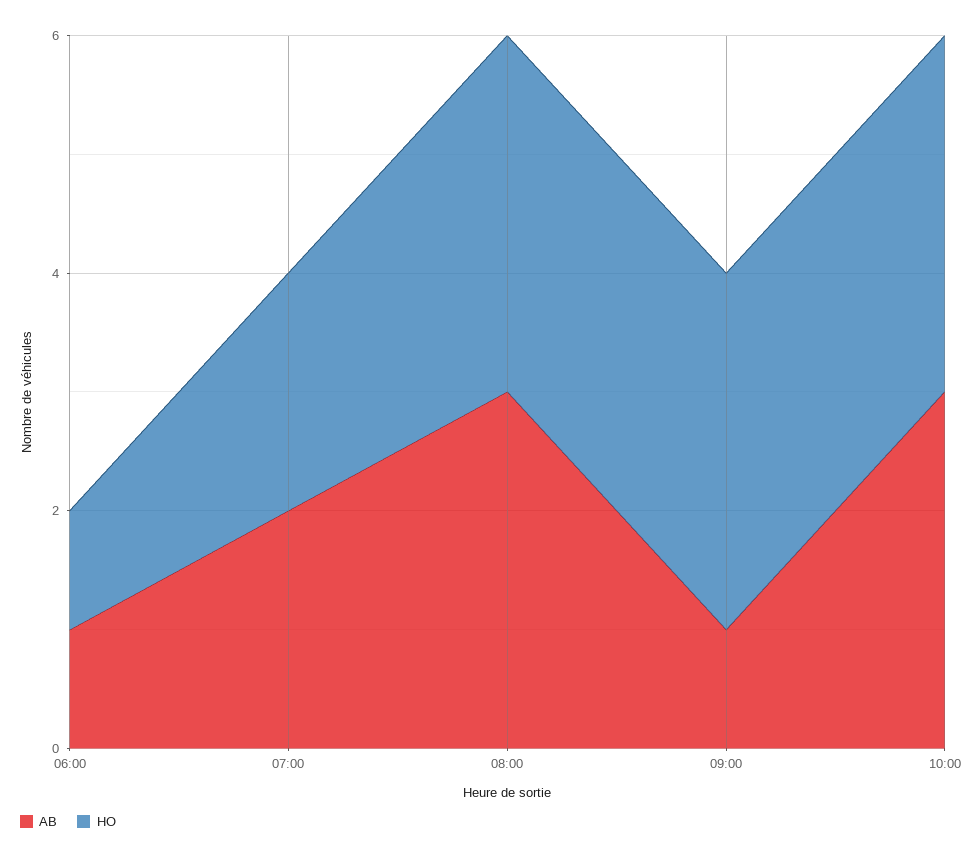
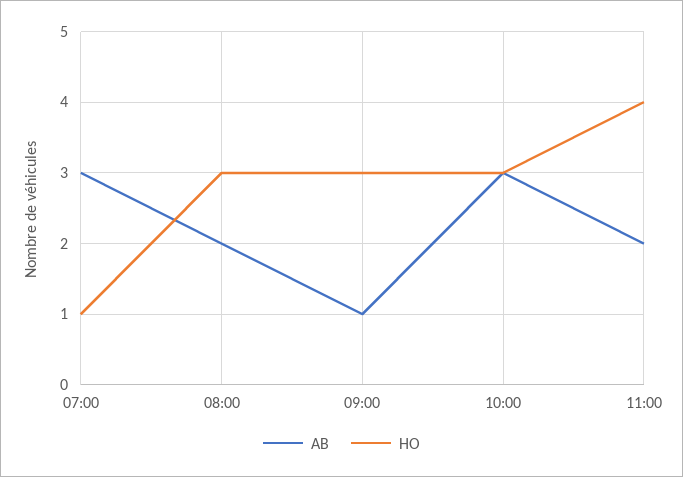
AB, 06:00: 1 -> none
HO, 06:00: 1 -> none
AB, 07:00: 2 -> 3
HO, 07:00: 2 -> 1
AB, 08:00: 3 -> 2
AB, 11:00: none -> 2
HO, 11:00: none -> 4

